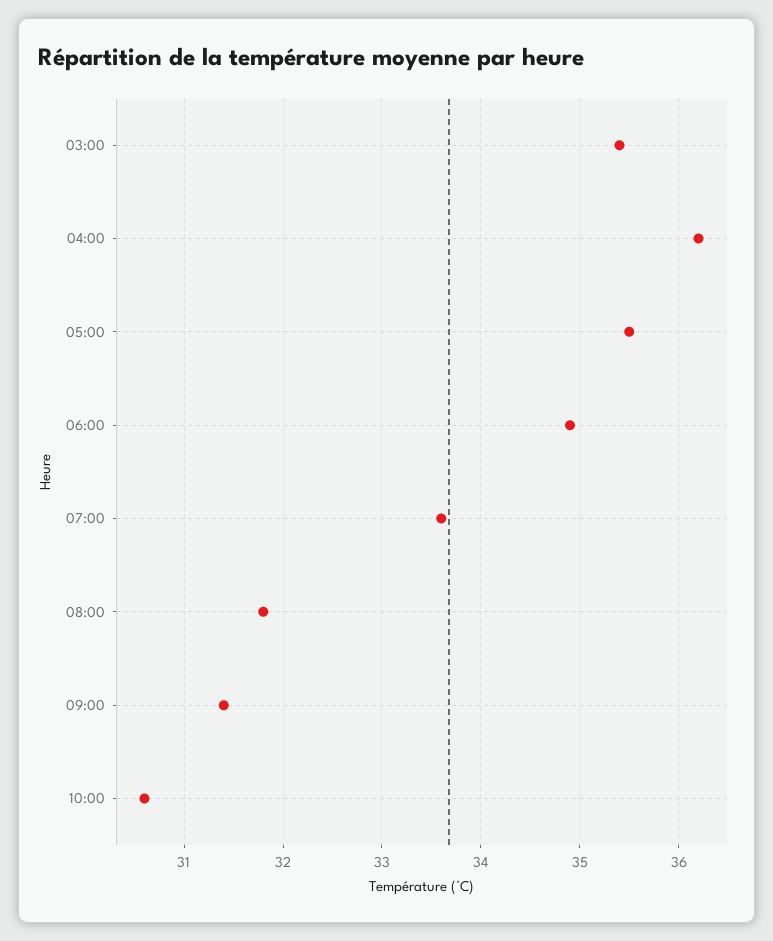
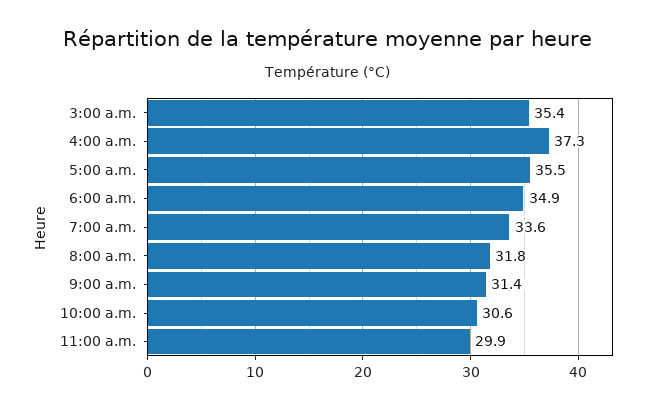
04:00: 36.2 -> 37.3
11:00 a.m.: none -> 29.9

